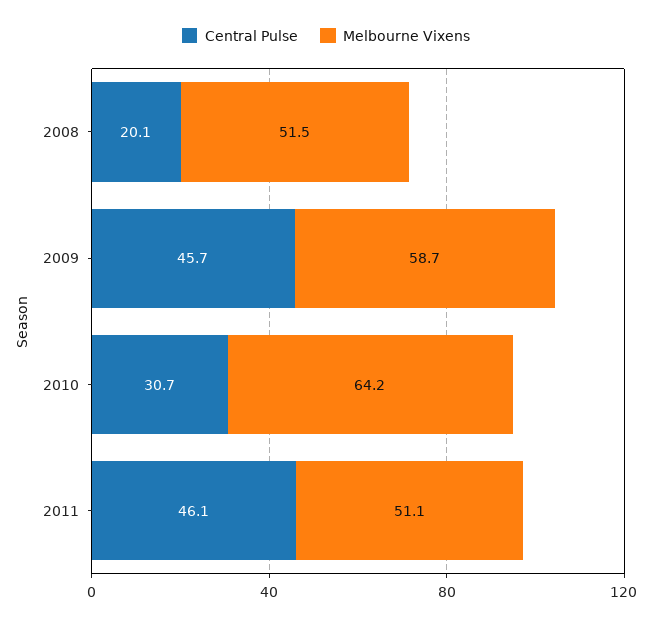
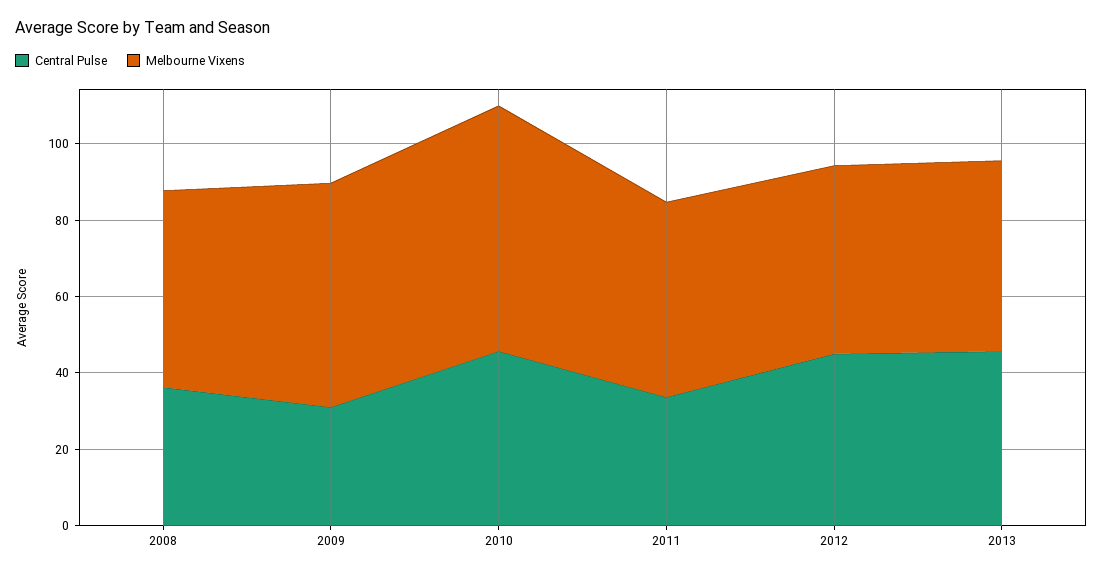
Central Pulse, 2008: 20.1 -> 35
Central Pulse, 2009: 45.7 -> 30
Central Pulse, 2010: 30.7 -> 45
Central Pulse, 2011: 46.1 -> 35
Central Pulse, 2012: none -> 45
Melbourne Vixens, 2012: none -> 50
Central Pulse, 2013: none -> 45
Melbourne Vixens, 2013: none -> 50

